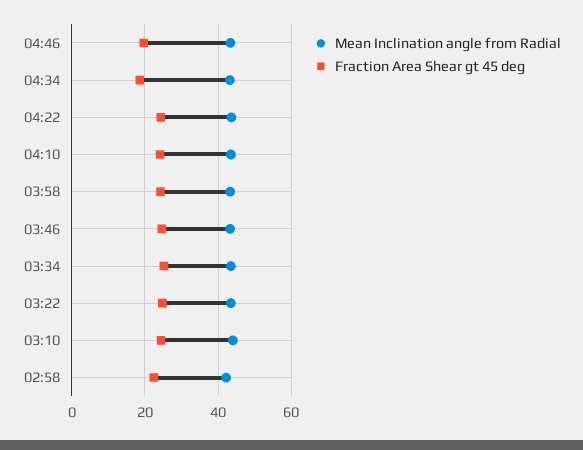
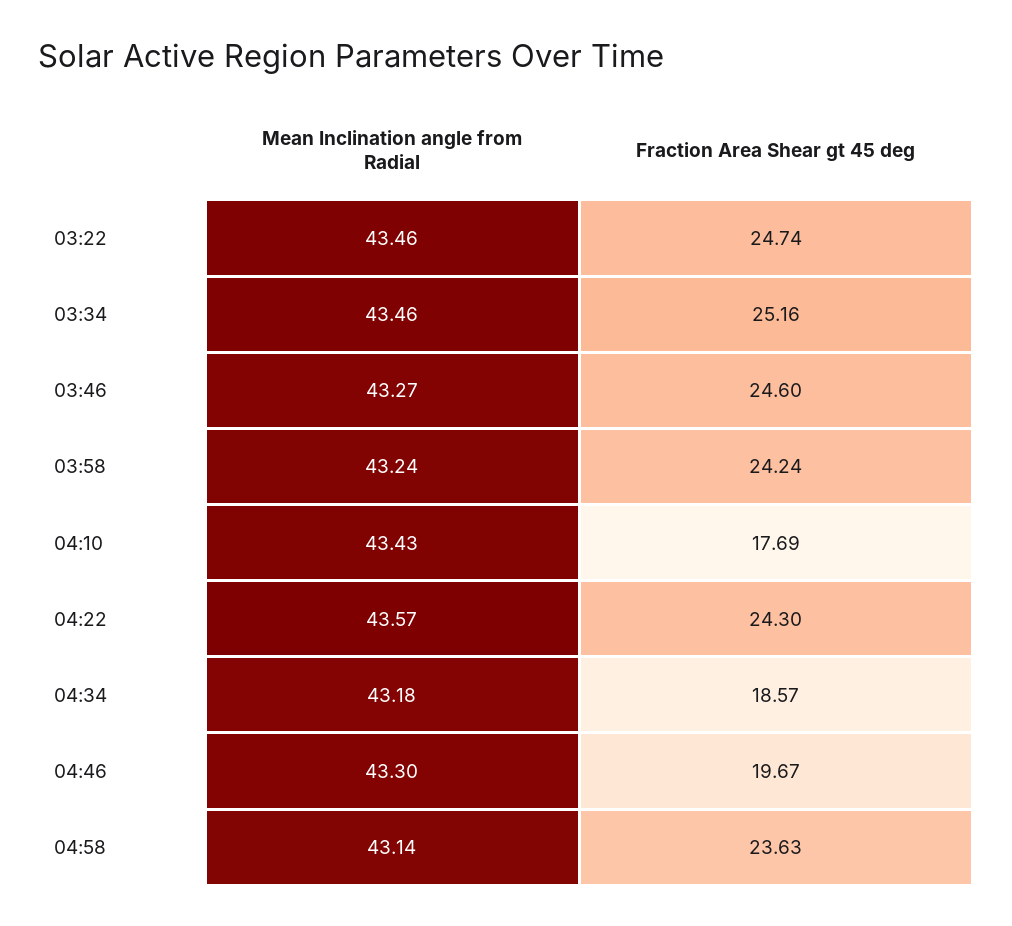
Fraction Area Shear gt 45 deg, 04:10: 24 -> 17.69
Mean Inclination angle from Radial, 03:10: 44 -> none
Fraction Area Shear gt 45 deg, 03:10: 24 -> none
Mean Inclination angle from Radial, 02:58: 42 -> none
Fraction Area Shear gt 45 deg, 02:58: 22 -> none
Mean Inclination angle from Radial, 04:58: none -> 43.14
Fraction Area Shear gt 45 deg, 04:58: none -> 23.63

